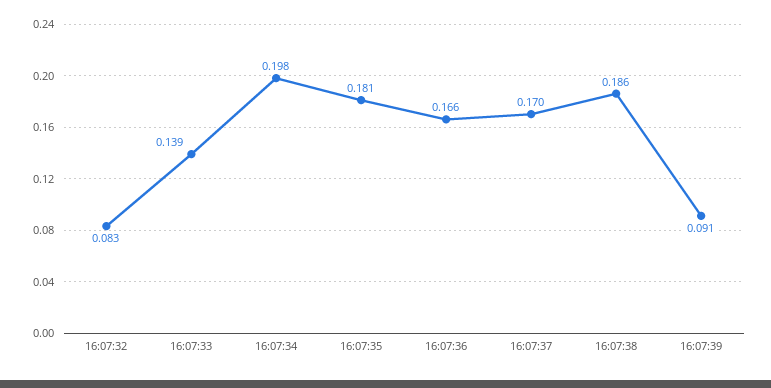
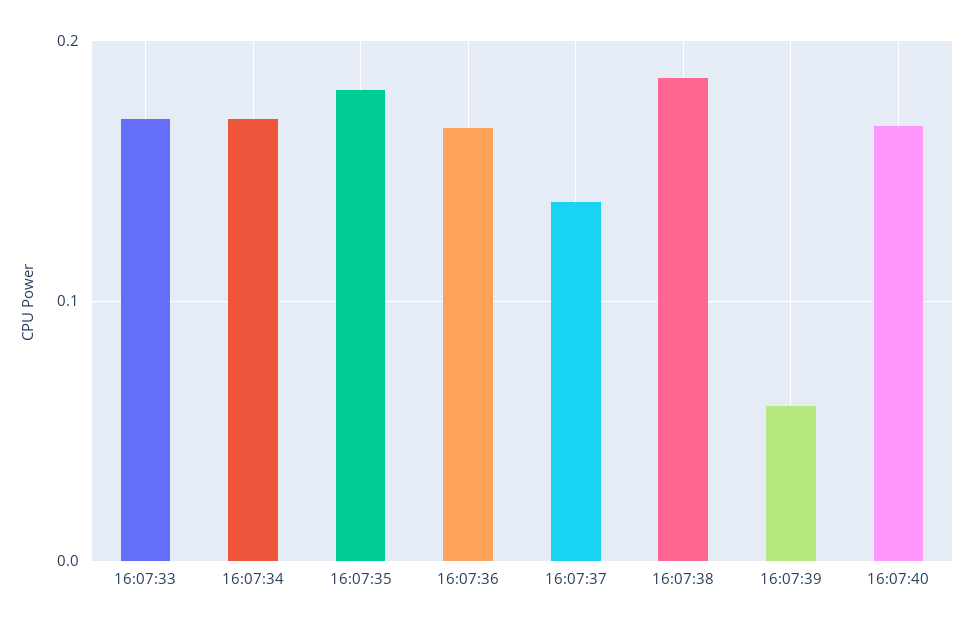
16:07:32: 0.083 -> none
16:07:33: 0.139 -> 0.17
16:07:34: 0.198 -> 0.17
16:07:37: 0.17 -> 0.14
16:07:39: 0.091 -> 0.06
16:07:40: none -> 0.17

